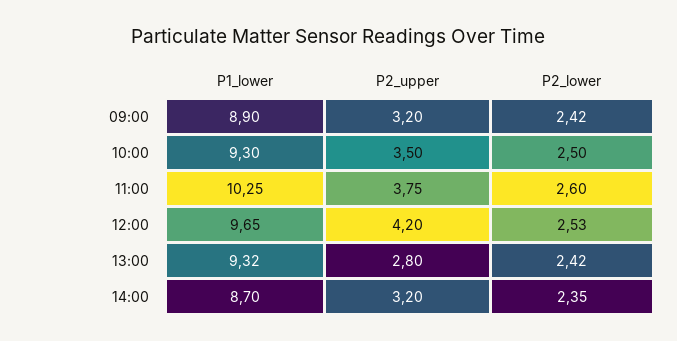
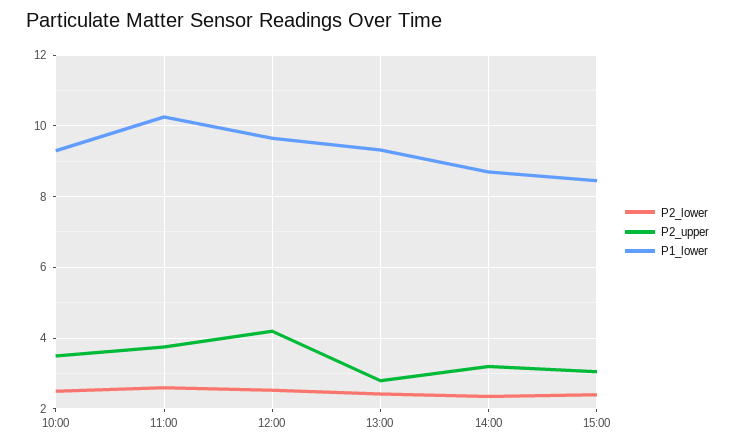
P1_lower, 09:00: 8.9 -> none
P2_upper, 09:00: 3.2 -> none
P2_lower, 09:00: 2.42 -> none
P2_lower, 15:00: none -> 2.4
P2_upper, 15:00: none -> 3
P1_lower, 15:00: none -> 8.4

